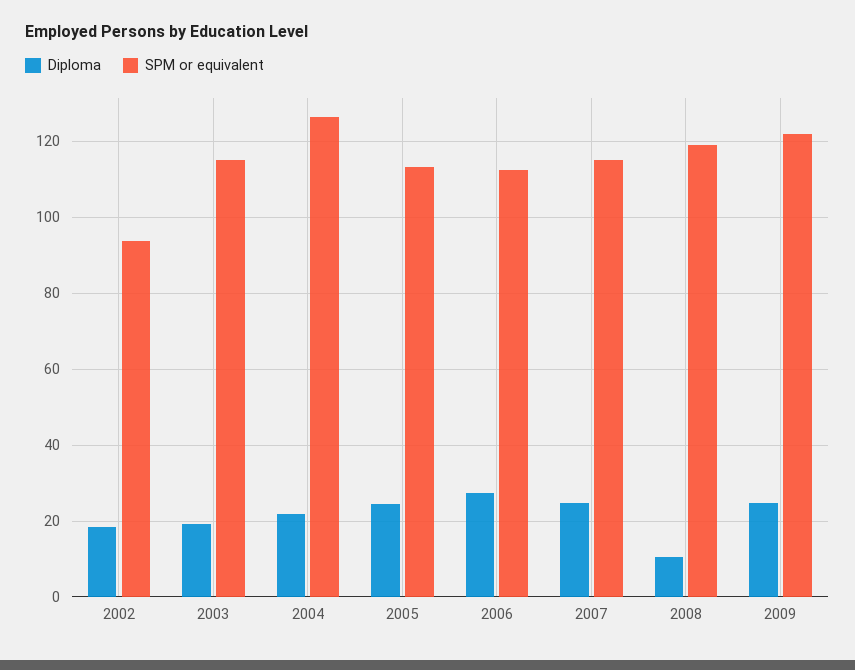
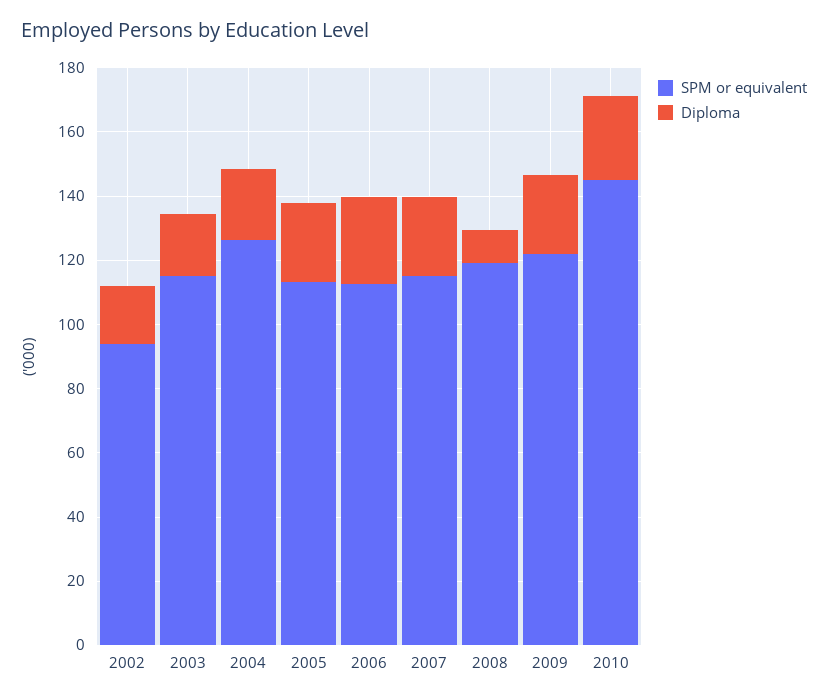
SPM or equivalent, 2010: none -> 145
Diploma, 2010: none -> 25

